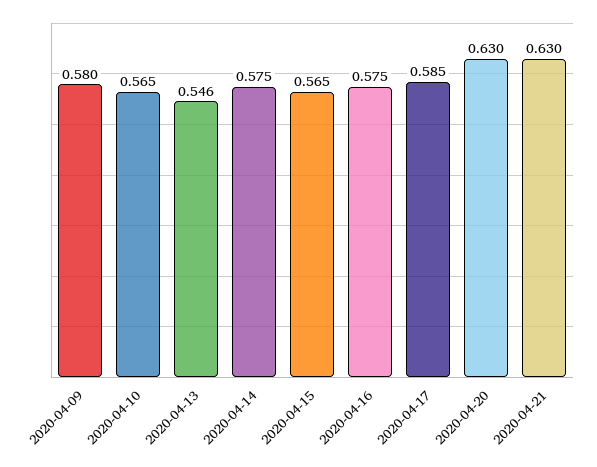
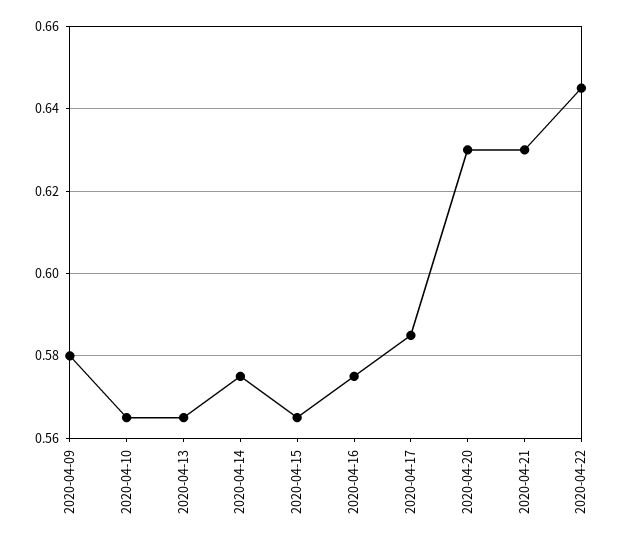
2020-04-13: 0.546 -> 0.565
2020-04-22: none -> 0.645

